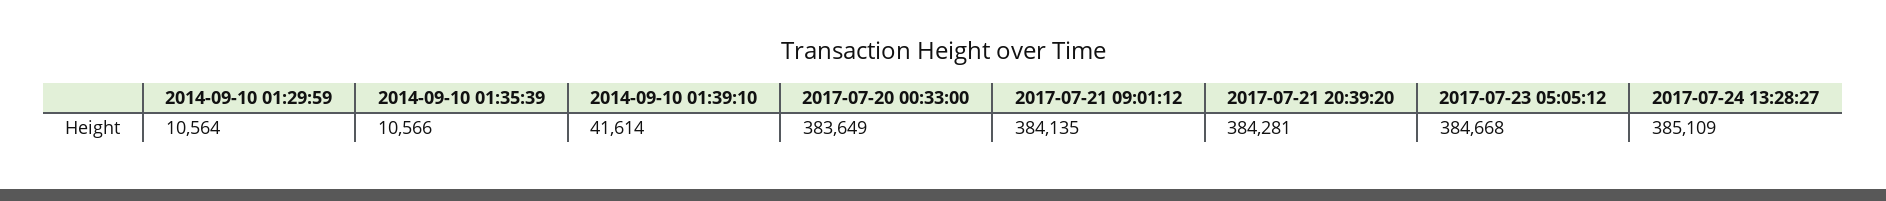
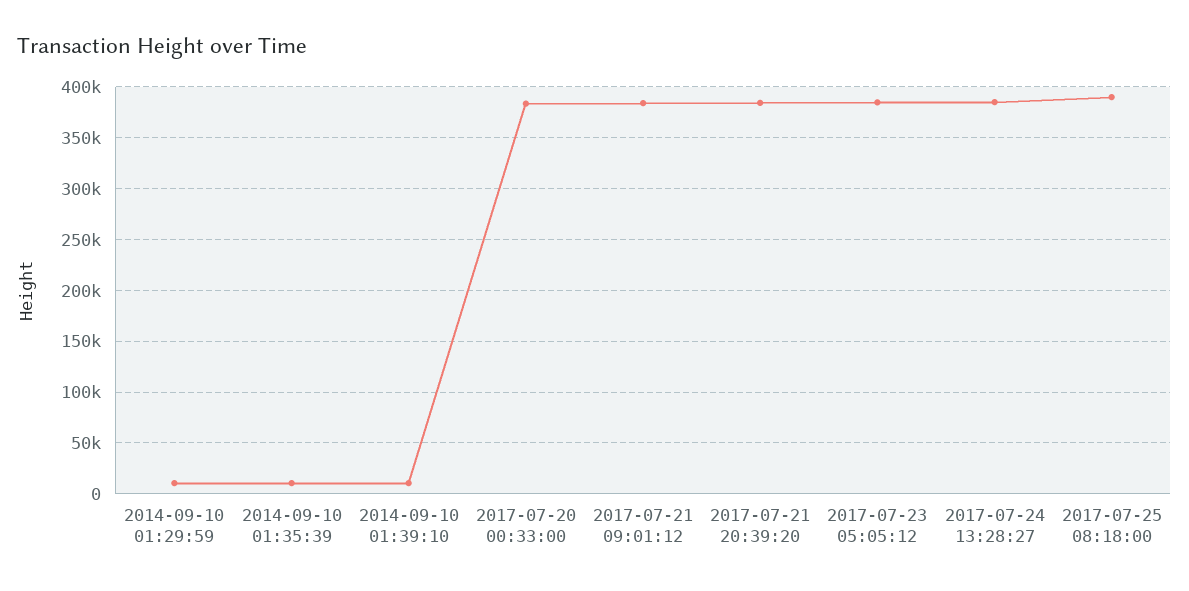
2014-09-10 01:39:10: 41614 -> 10000
2017-07-25 08:18:00: none -> 390000

